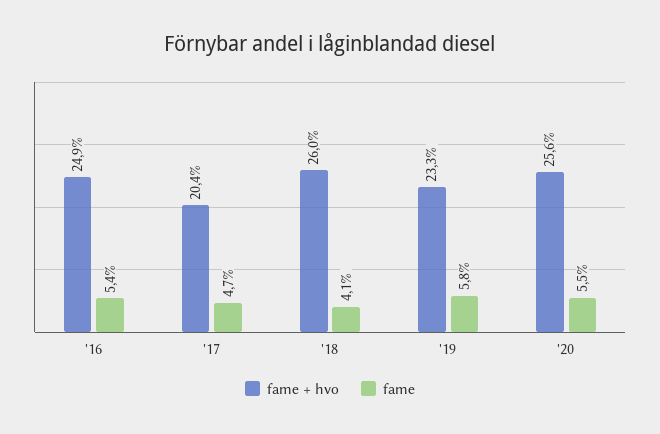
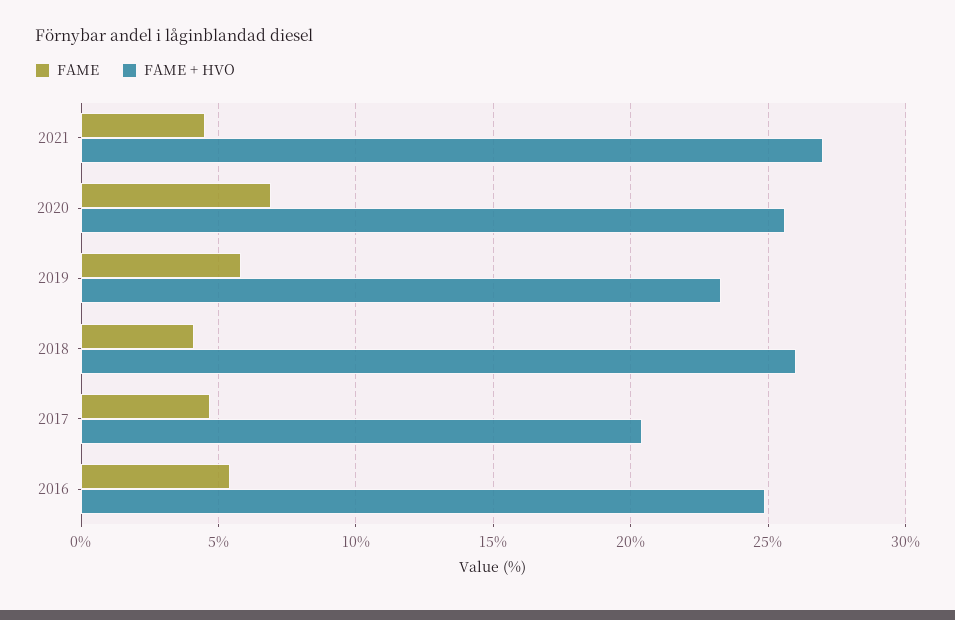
fame, '20: 5.5 -> 7
fame, 2021: none -> 4.5
fame + hvo, 2021: none -> 27

